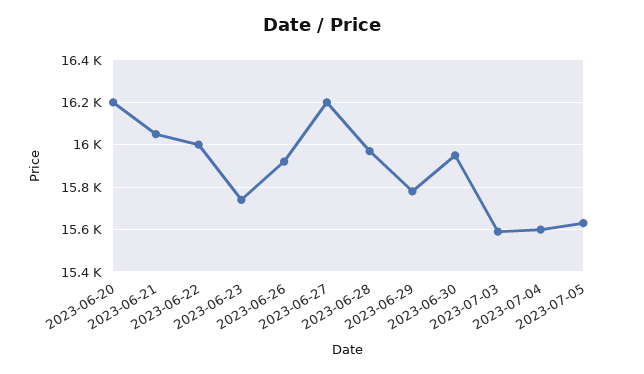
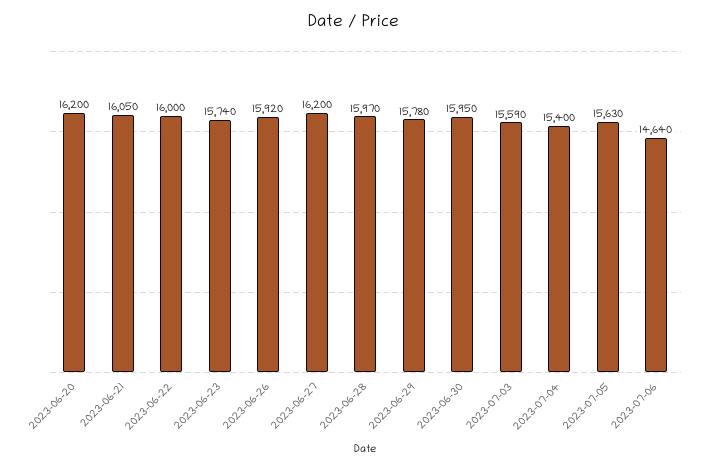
2023-07-04: 15600 -> 15400
2023-07-06: none -> 14640

